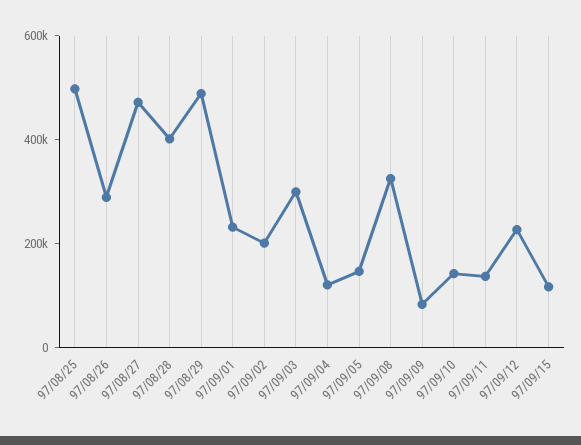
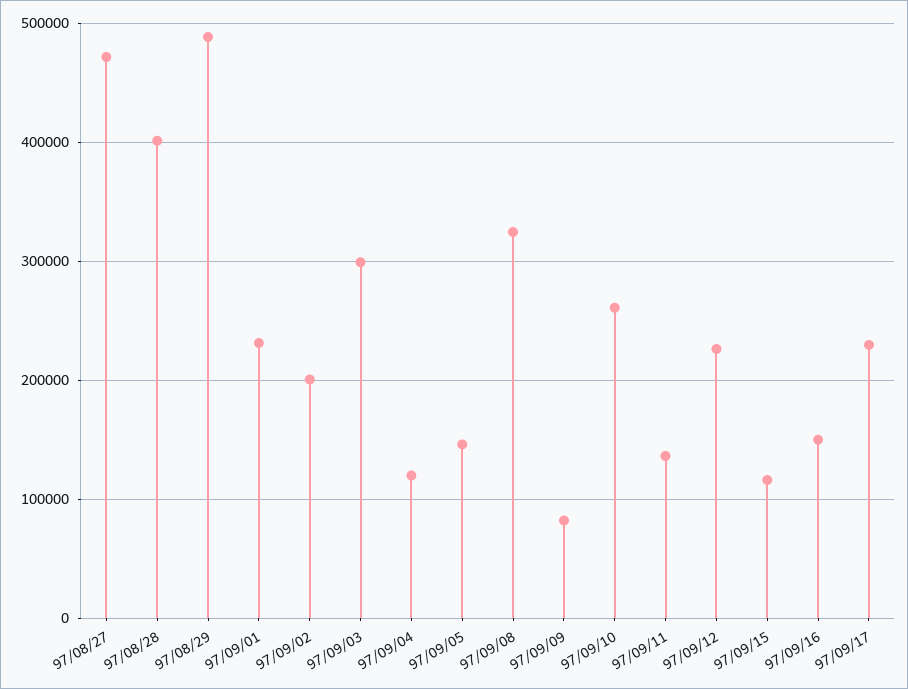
97/08/25: 500000 -> none
97/08/26: 300000 -> none
97/09/10: 150000 -> 260000
97/09/16: none -> 150000
97/09/17: none -> 230000

